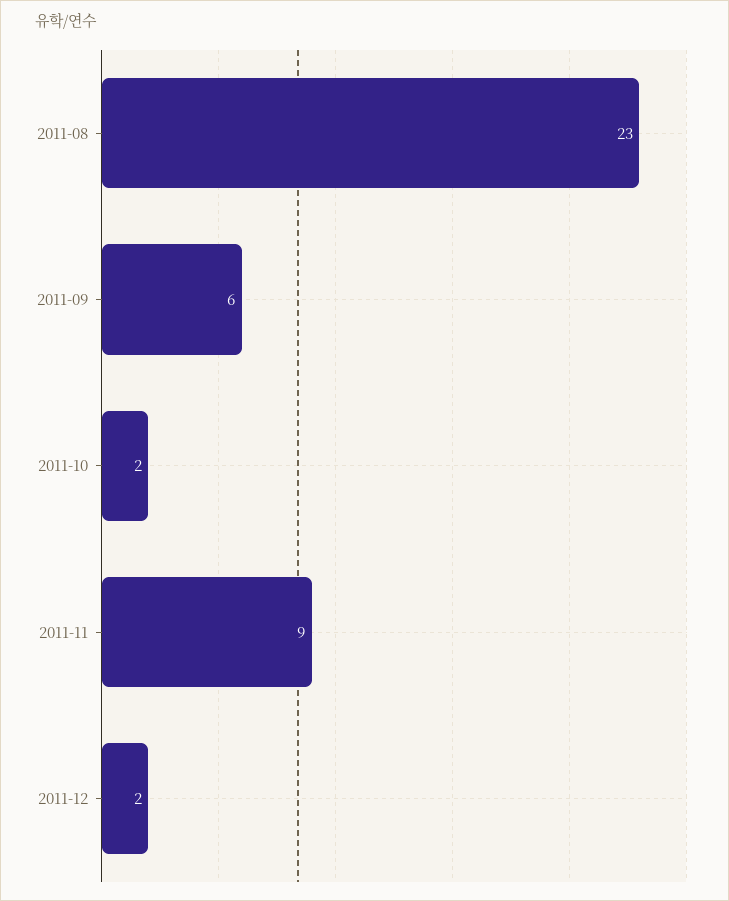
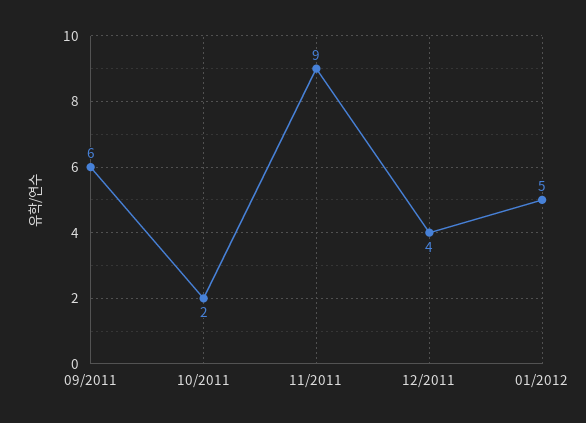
2011-08: 23 -> none
2011-12: 2 -> 4
01/2012: none -> 5

